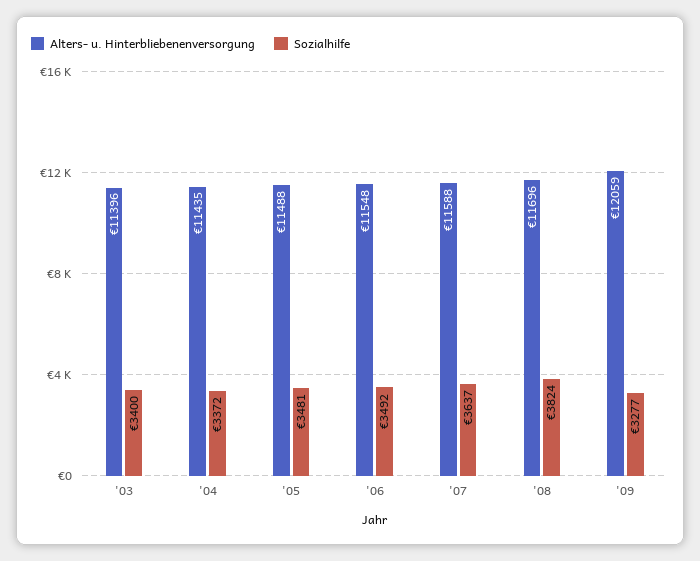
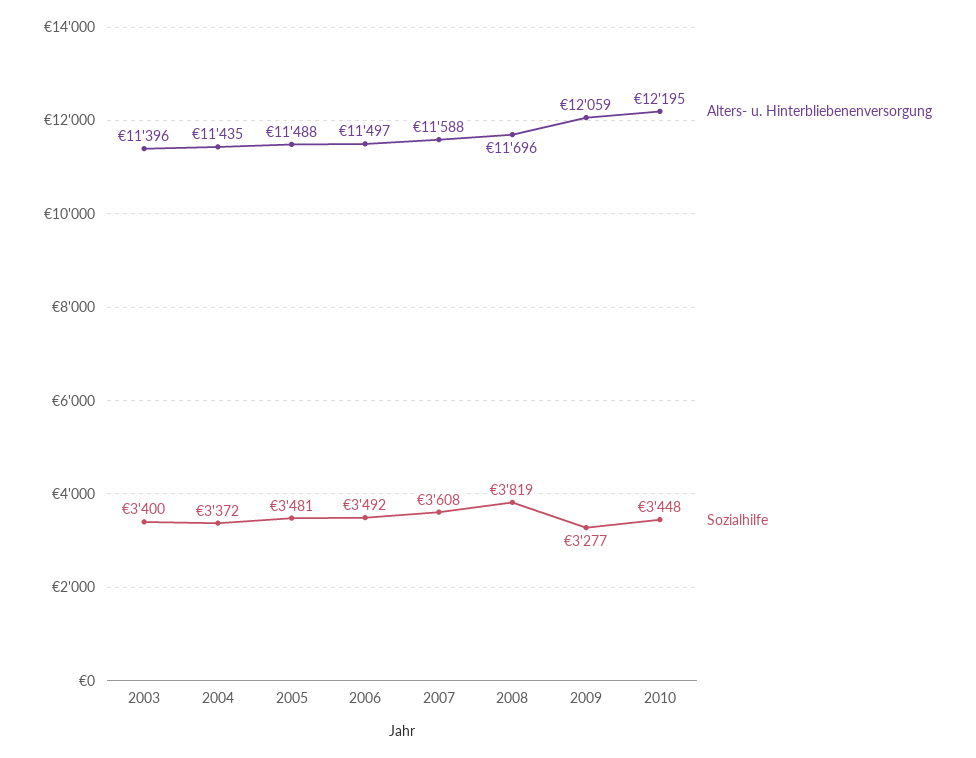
Alters- u. Hinterbliebenenversorgung, '06: 11548 -> 11497
Sozialhilfe, '07: 3637 -> 3608
Sozialhilfe, '08: 3824 -> 3819
Alters- u. Hinterbliebenenversorgung, 2010: none -> 12195
Sozialhilfe, 2010: none -> 3448

